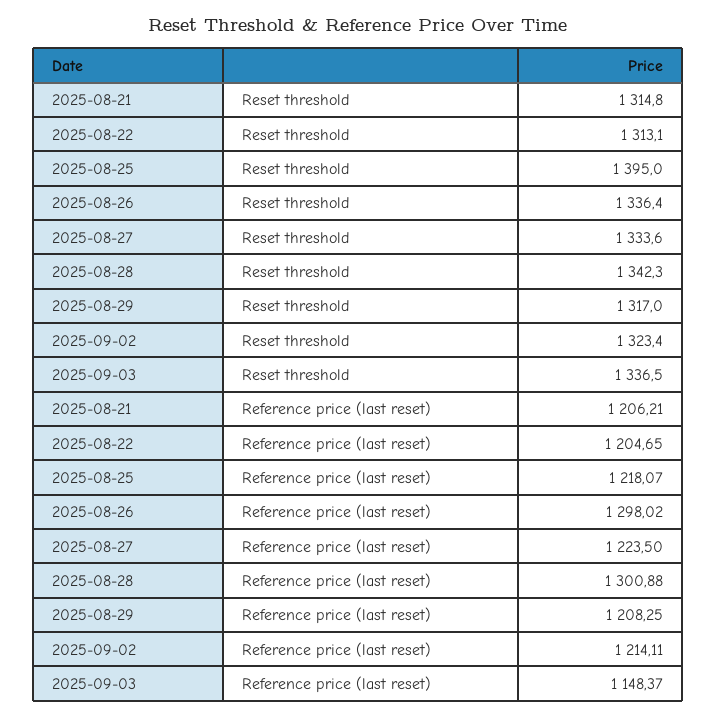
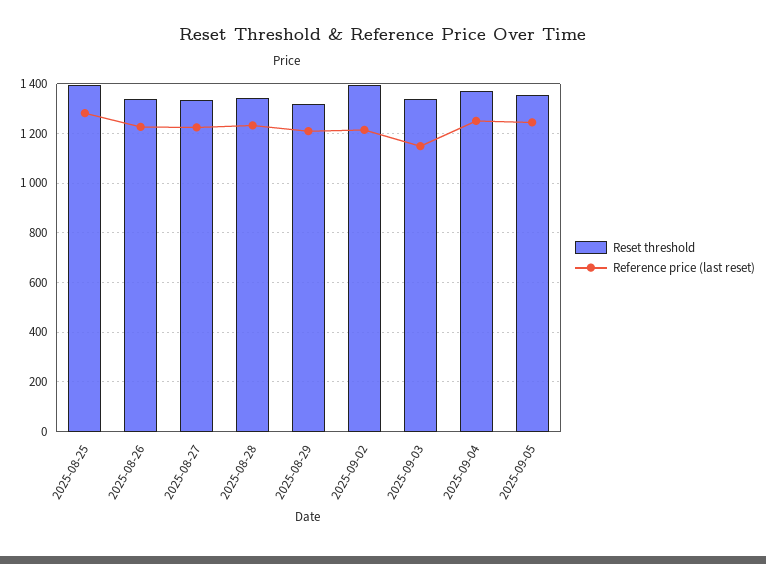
Reset threshold, 2025-08-21: 1314.8 -> none
Reset threshold, 2025-08-22: 1313.1 -> none
Reset threshold, 2025-09-02: 1323.4 -> 1400
Reference price (last reset), 2025-08-21: 1206.21 -> none
Reference price (last reset), 2025-08-22: 1204.65 -> none
Reference price (last reset), 2025-08-25: 1218.07 -> 1275
Reference price (last reset), 2025-08-26: 1298.02 -> 1225
Reference price (last reset), 2025-08-28: 1300.88 -> 1225
Reset threshold, 2025-09-04: none -> 1375
Reference price (last reset), 2025-09-04: none -> 1250
Reset threshold, 2025-09-05: none -> 1350
Reference price (last reset), 2025-09-05: none -> 1250

